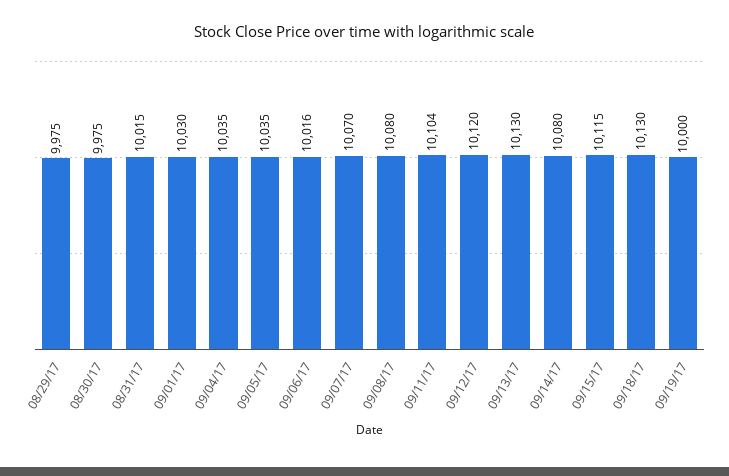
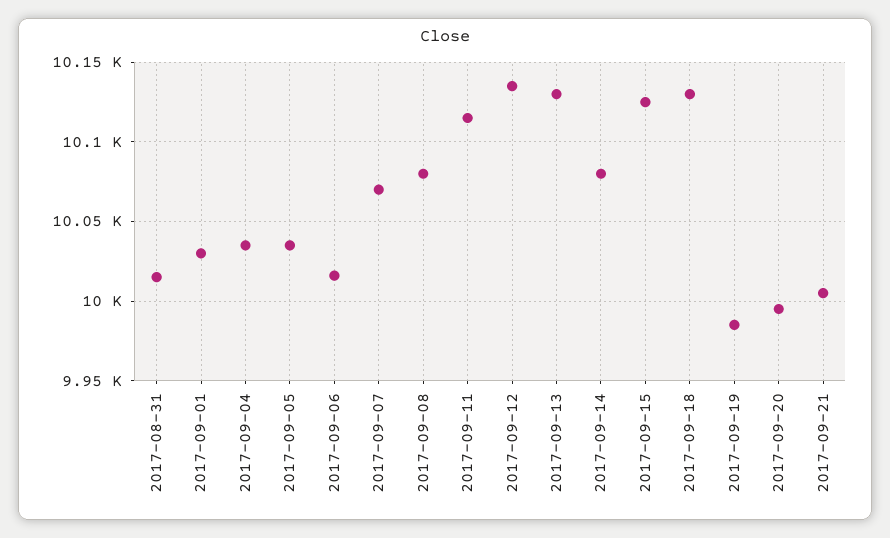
08/29/17: 9975 -> none
08/30/17: 9975 -> none
09/11/17: 10104 -> 10115
09/12/17: 10120 -> 10135
09/15/17: 10115 -> 10125
09/19/17: 10000 -> 9985
2017-09-20: none -> 9995
2017-09-21: none -> 10005

